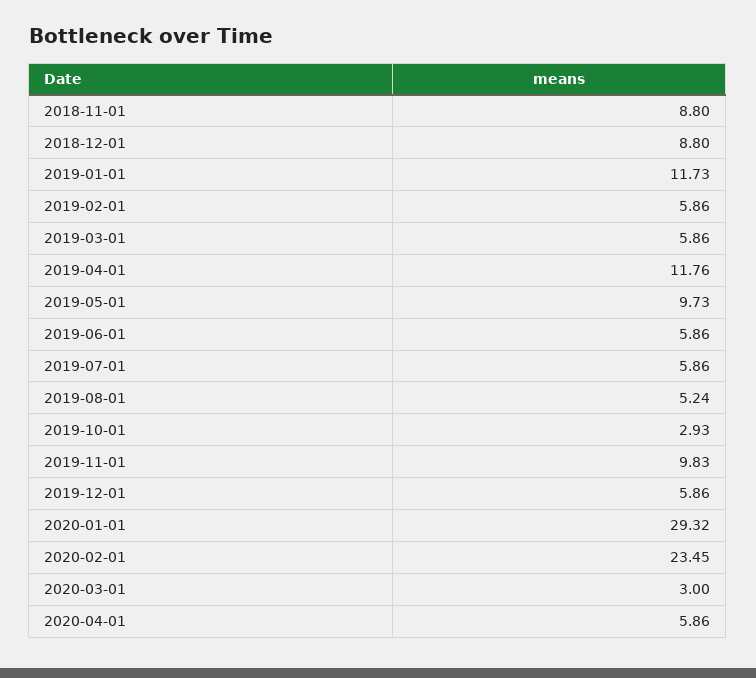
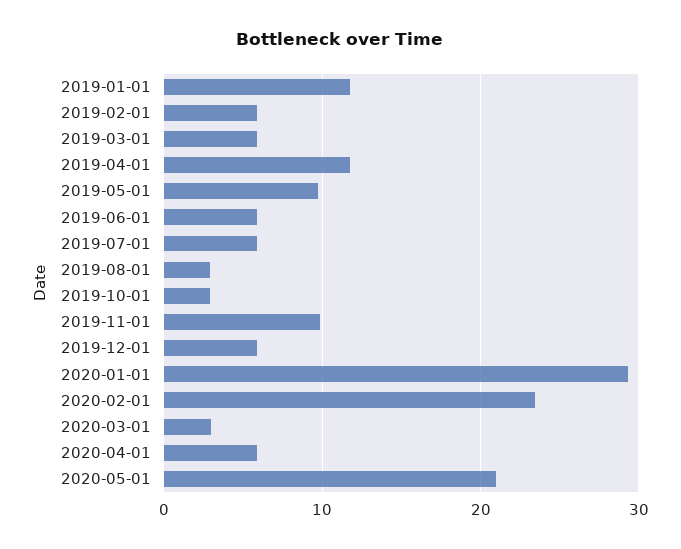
2018-11-01: 8.8 -> none
2018-12-01: 8.8 -> none
2019-08-01: 5.24 -> 3
2020-05-01: none -> 21

